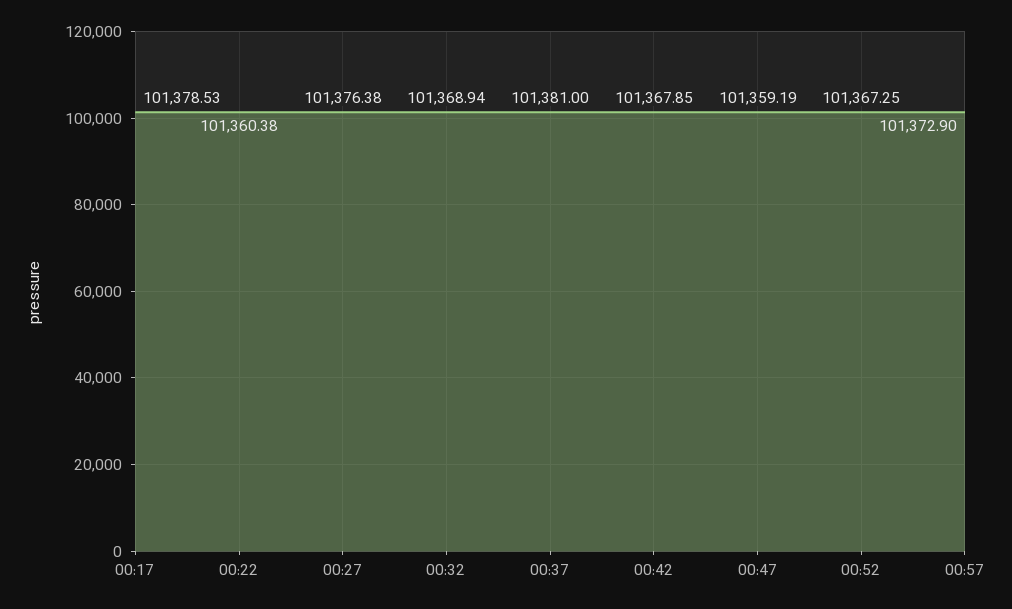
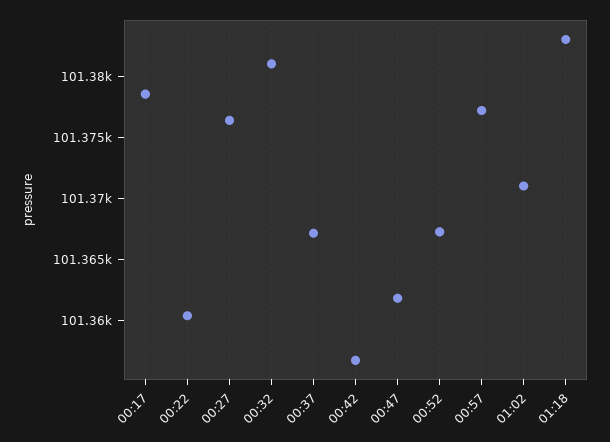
00:32: 101368.94 -> 101381
00:37: 101381 -> 101367
00:42: 101367.85 -> 101357
00:47: 101359.19 -> 101362
00:57: 101372.9 -> 101377
01:02: none -> 101371
01:18: none -> 101383

